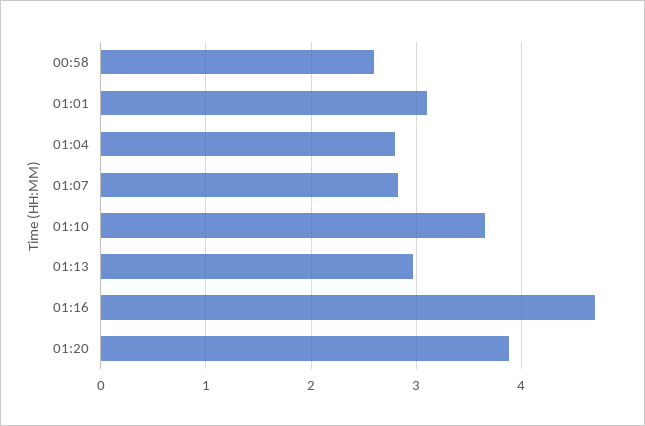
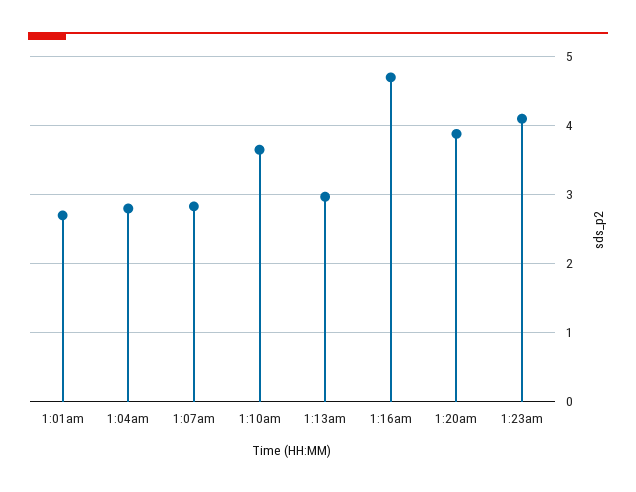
00:58: 2.6 -> none
01:01: 3.1 -> 2.7
1:23am: none -> 4.1

